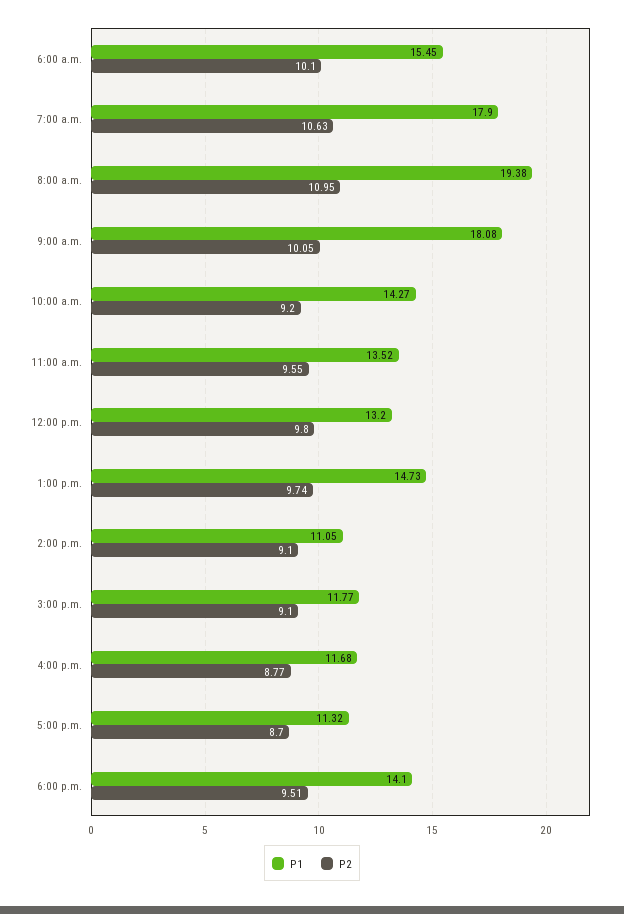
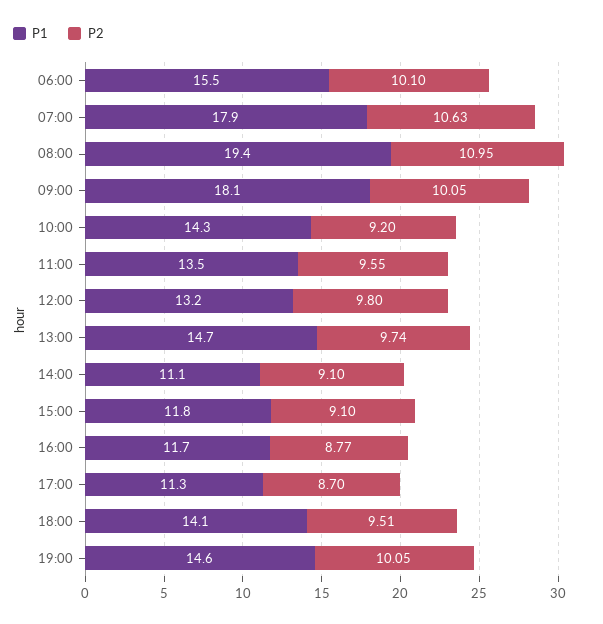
P1, 19:00: none -> 14.6
P2, 19:00: none -> 10.05

